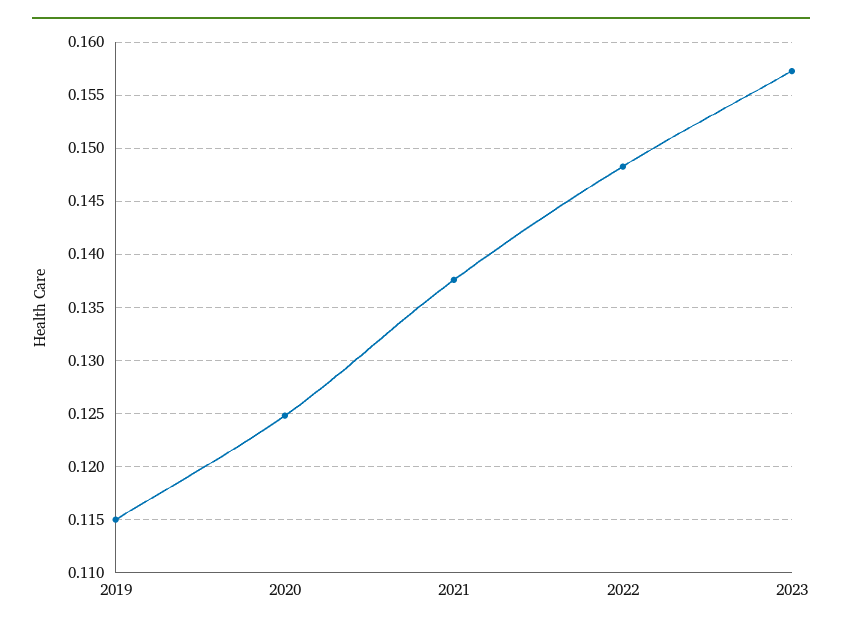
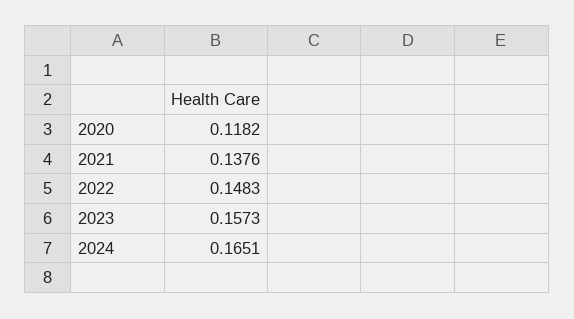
2019: 0.115 -> none
2020: 0.125 -> 0.1182
2024: none -> 0.1651

